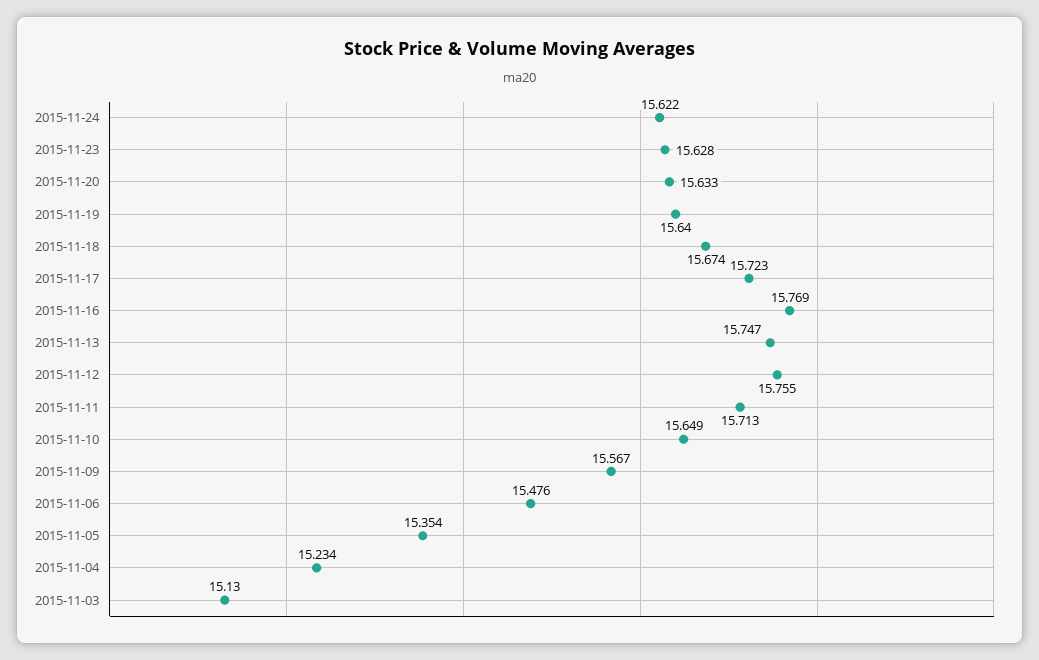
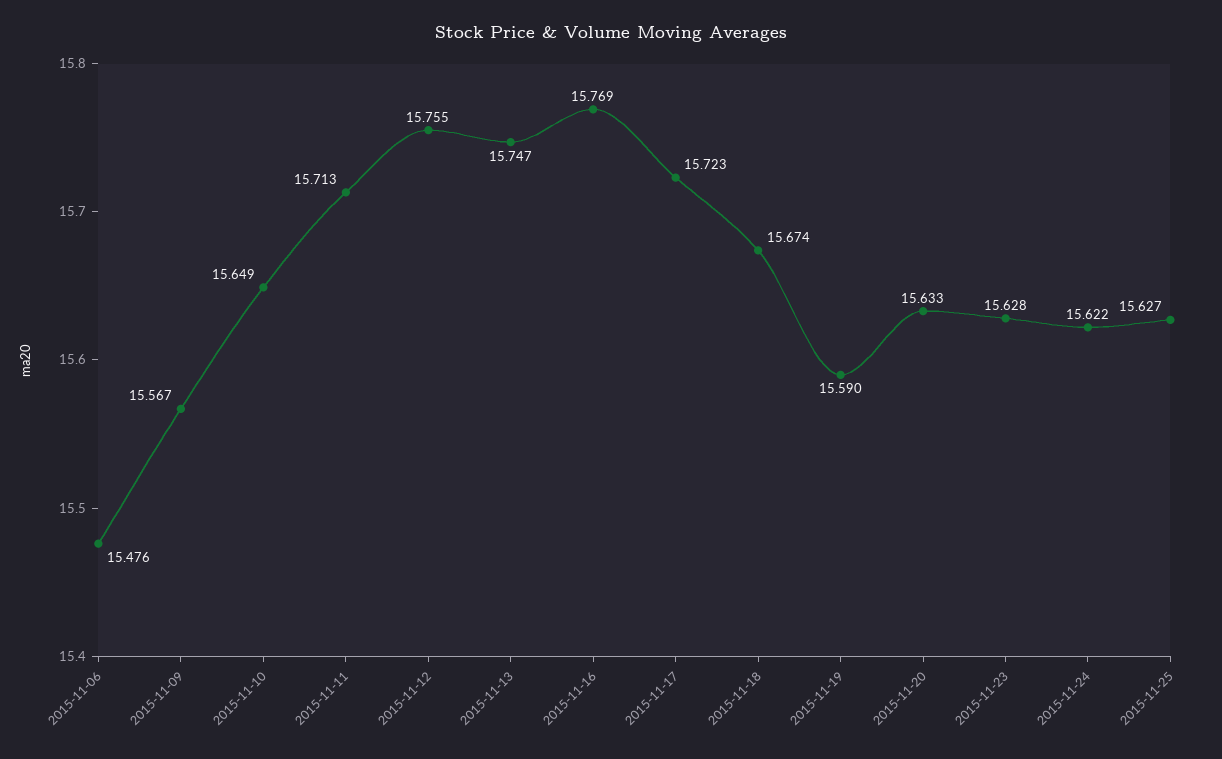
2015-11-19: 15.64 -> 15.59
2015-11-05: 15.354 -> none
2015-11-04: 15.234 -> none
2015-11-03: 15.13 -> none
2015-11-25: none -> 15.627

